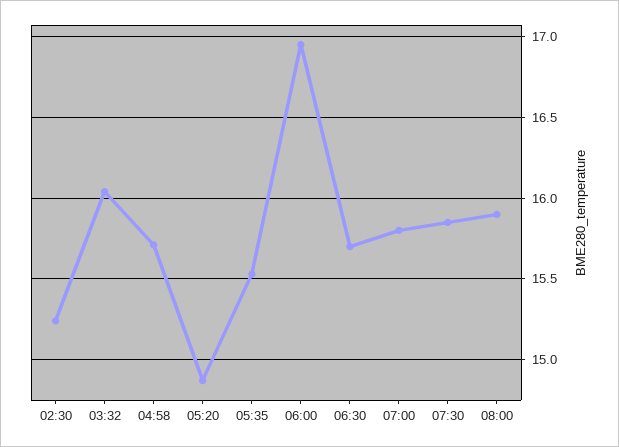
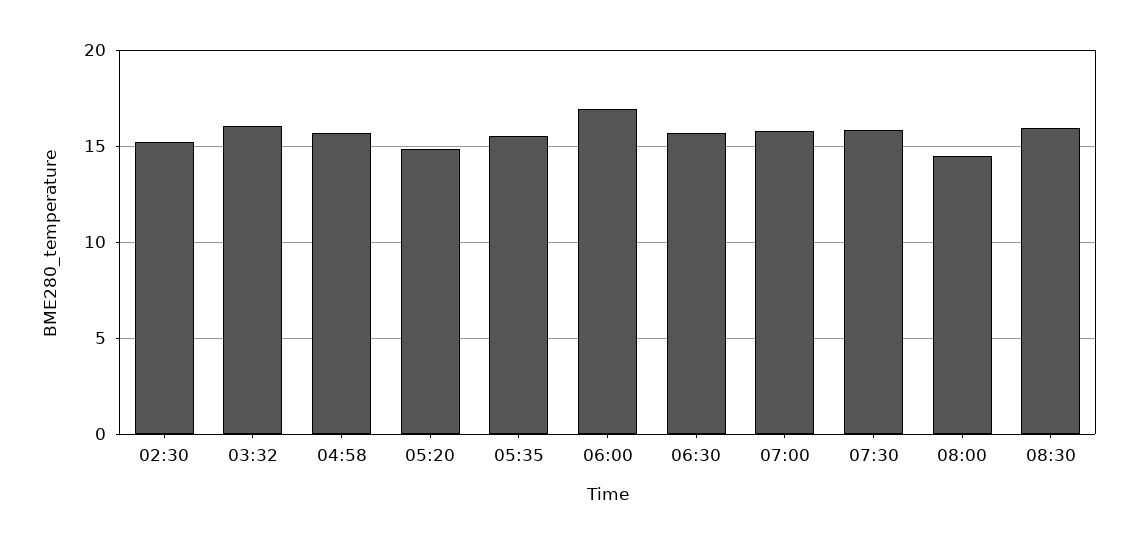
08:00: 15.9 -> 14.5
08:30: none -> 16

